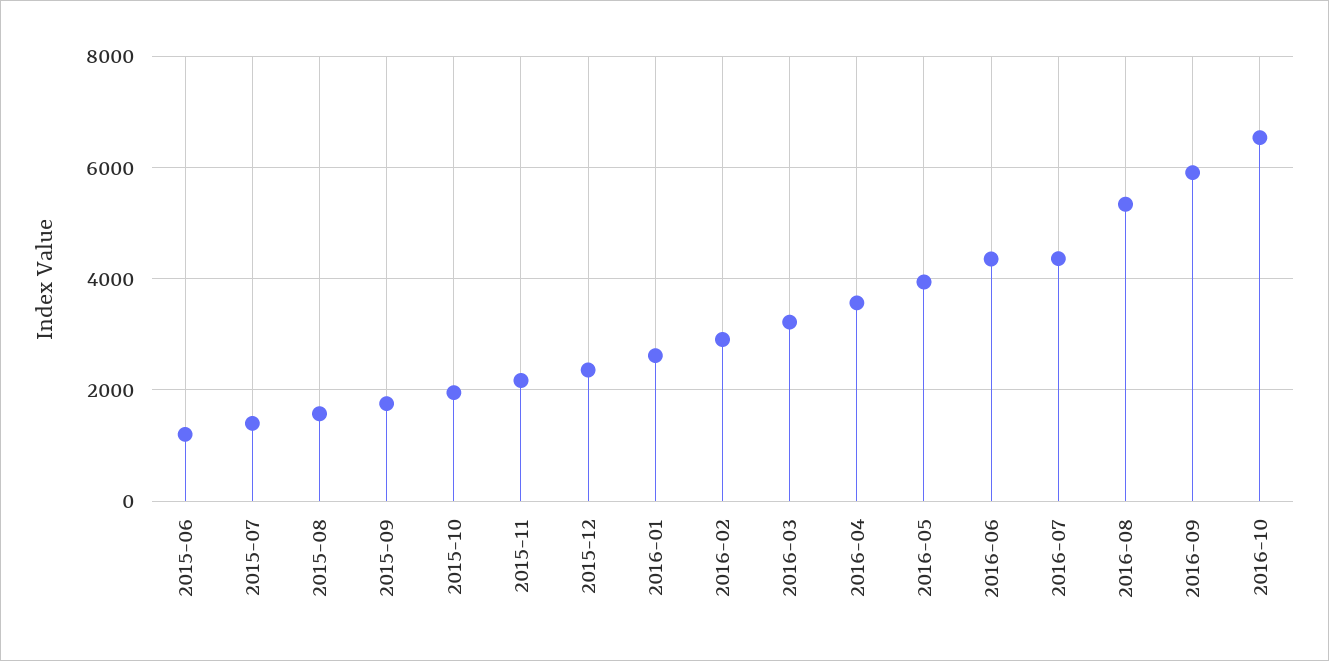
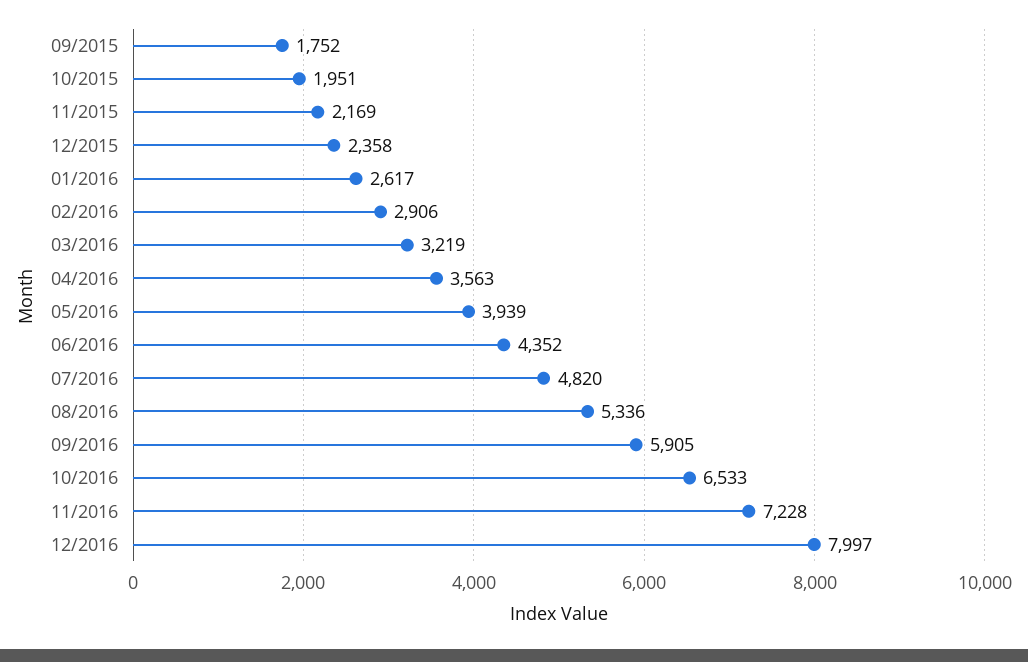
2015-06: 1200 -> none
2015-07: 1400 -> none
2015-08: 1600 -> none
2016-07: 4400 -> 4820
11/2016: none -> 7228
12/2016: none -> 7997

